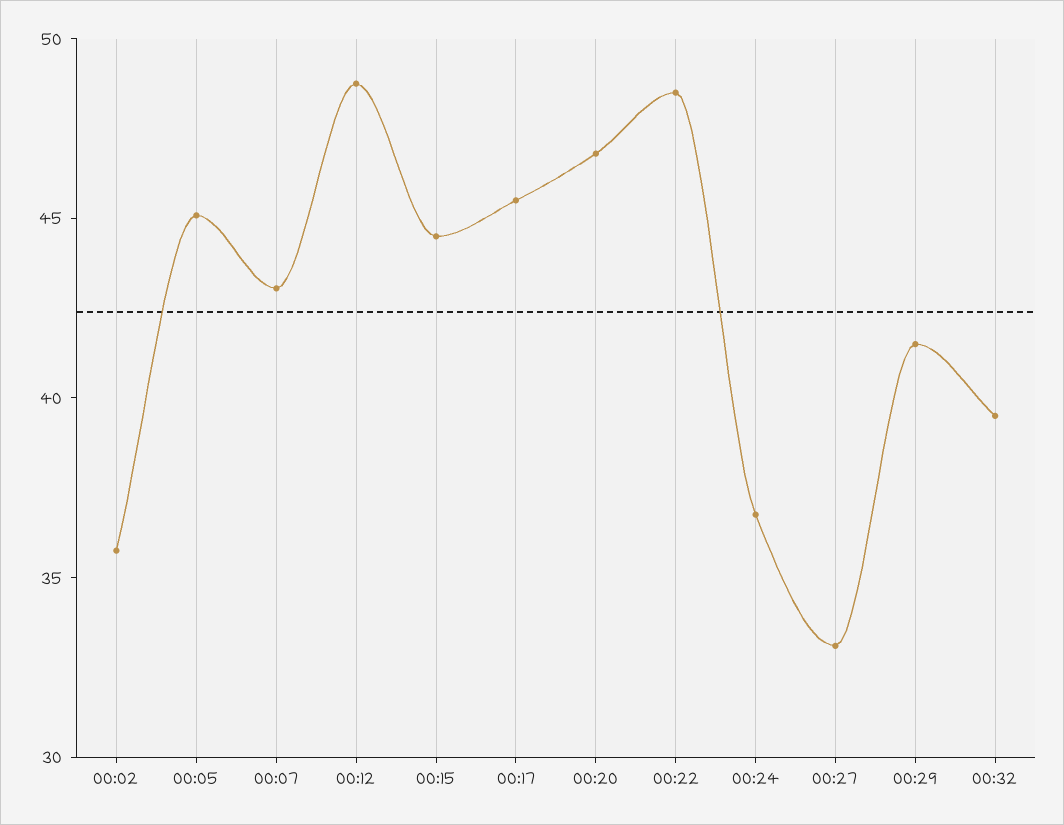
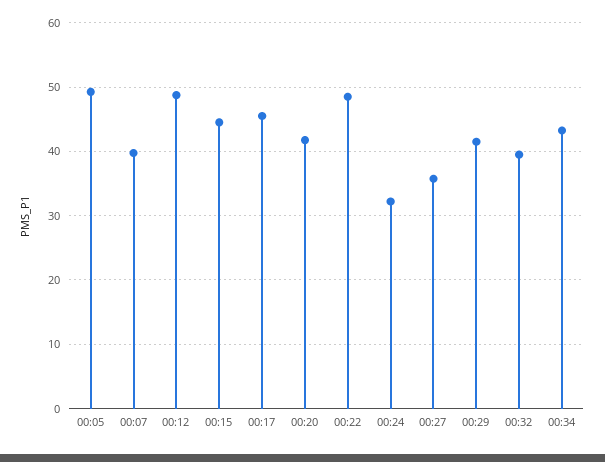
00:02: 36 -> none
00:05: 45 -> 49
00:07: 43 -> 40
00:20: 47 -> 42
00:24: 37 -> 32
00:27: 33 -> 36
00:34: none -> 43

